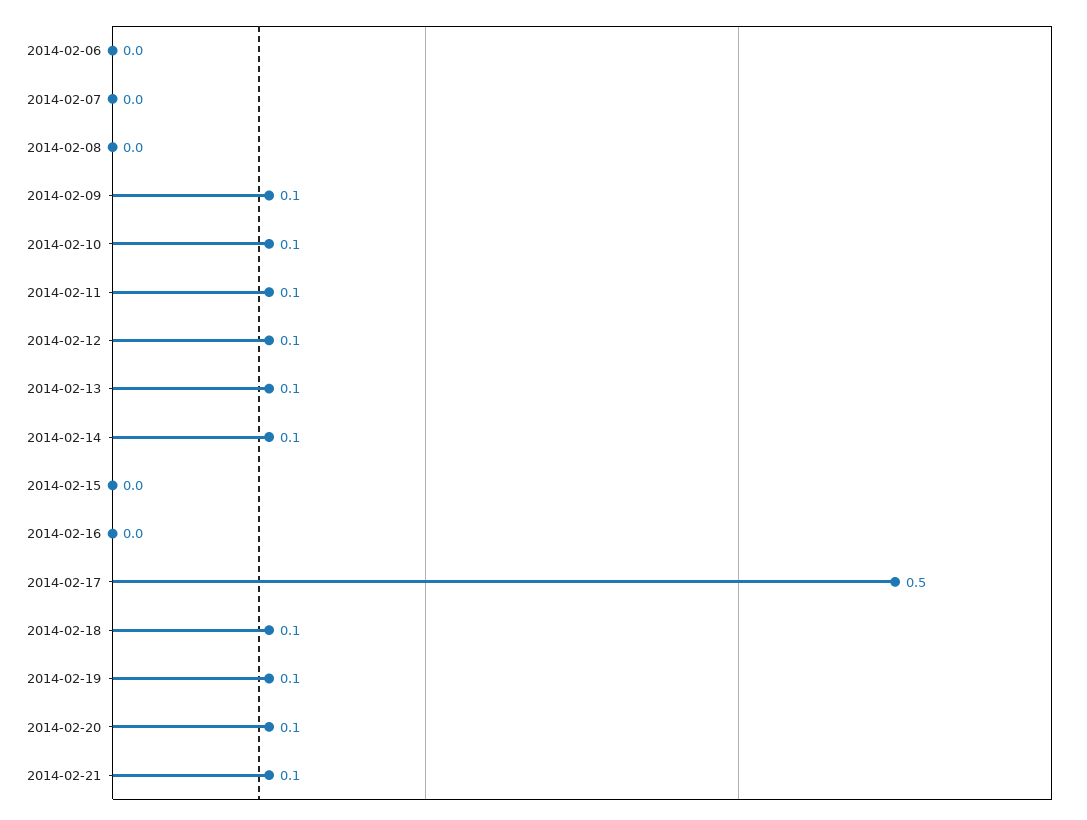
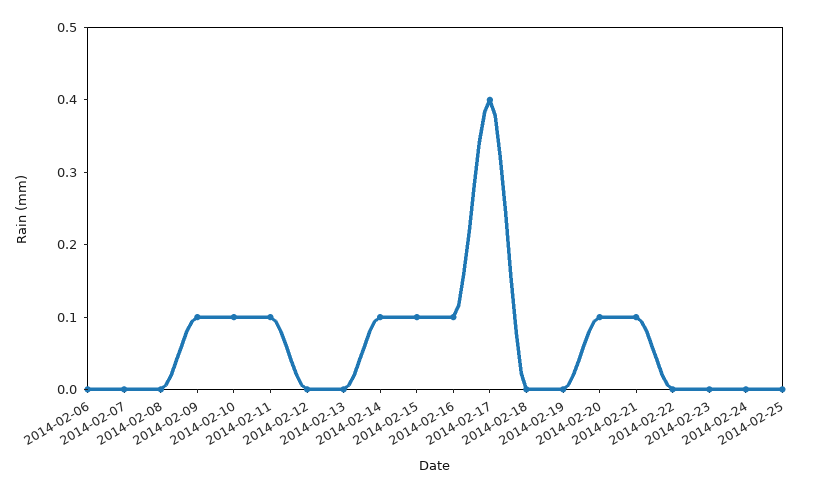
2014-02-12: 0.1 -> 0
2014-02-13: 0.1 -> 0
2014-02-15: 0 -> 0.1
2014-02-16: 0 -> 0.1
2014-02-17: 0.5 -> 0.4
2014-02-18: 0.1 -> 0
2014-02-19: 0.1 -> 0
2014-02-22: none -> 0
2014-02-23: none -> 0
2014-02-24: none -> 0
2014-02-25: none -> 0

